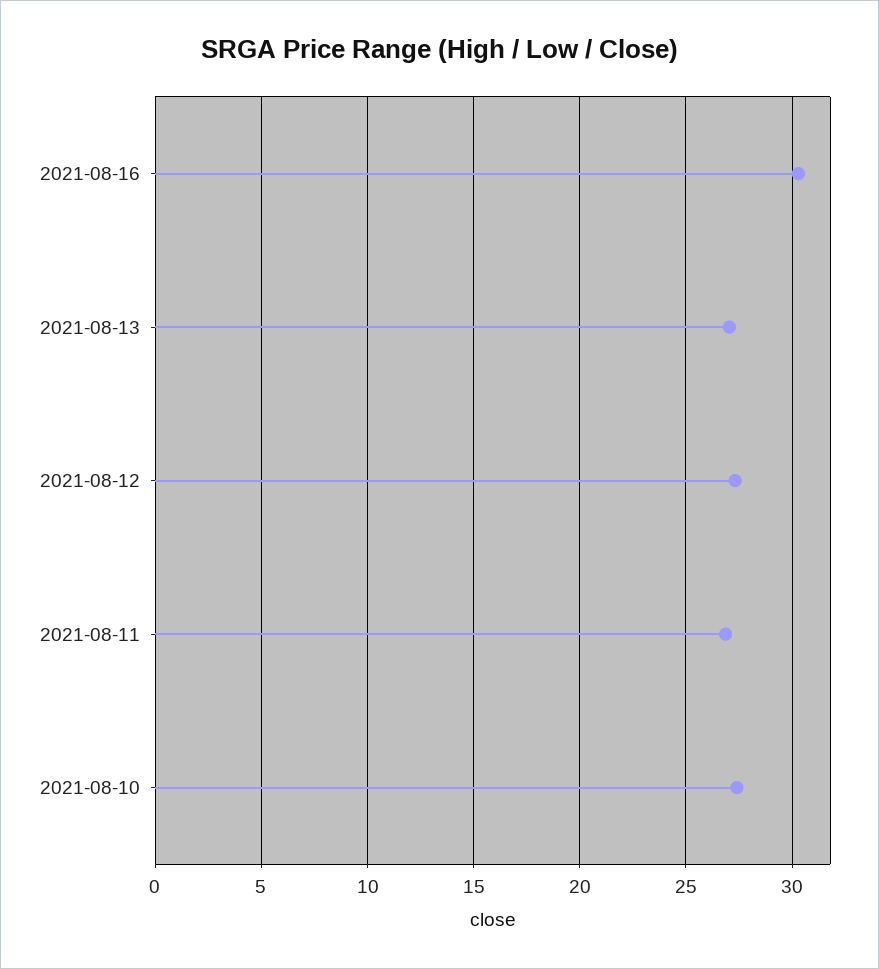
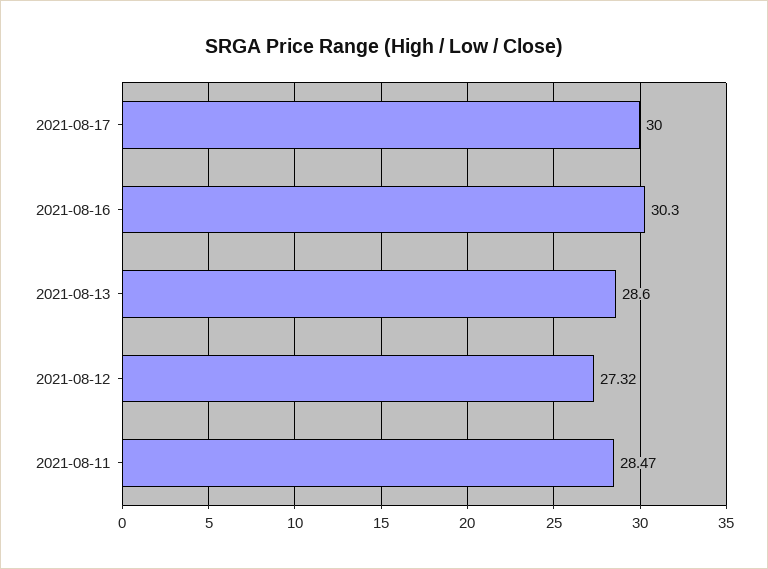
2021-08-13: 27 -> 28.6
2021-08-11: 27 -> 28.47
2021-08-10: 27.5 -> none
2021-08-17: none -> 30

